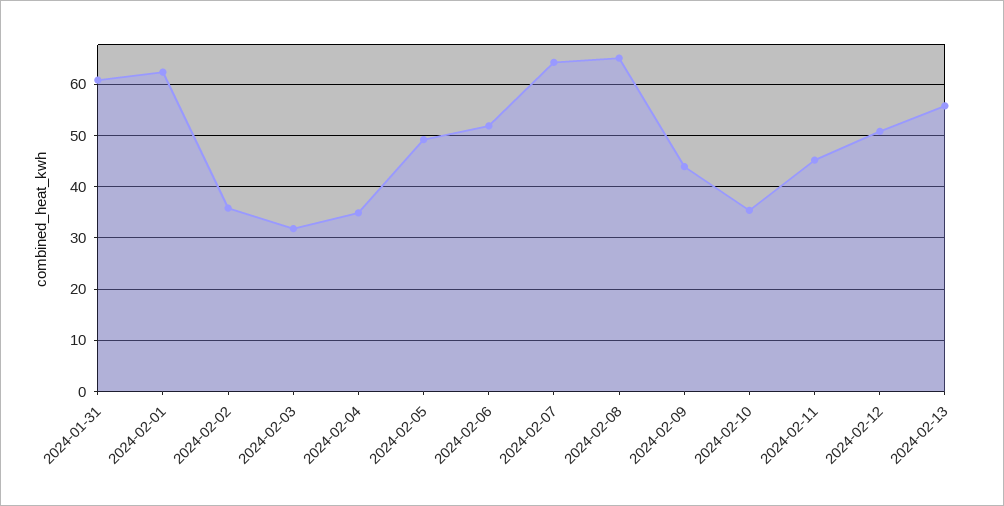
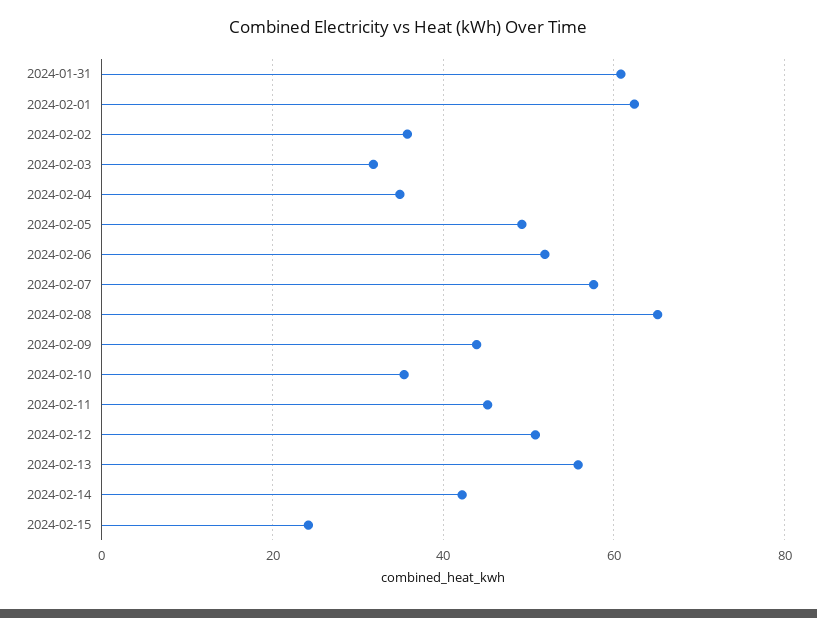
2024-02-07: 64 -> 58
2024-02-14: none -> 42
2024-02-15: none -> 24

